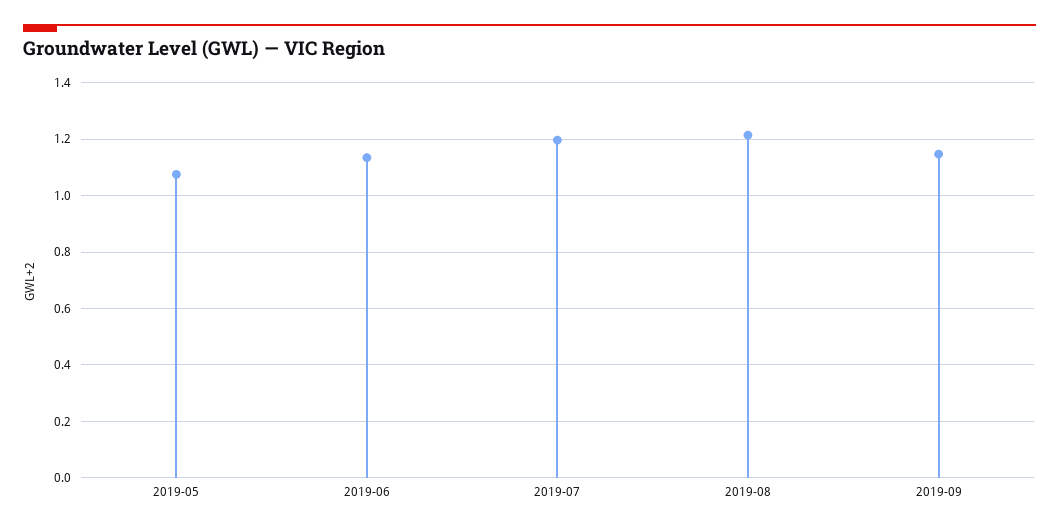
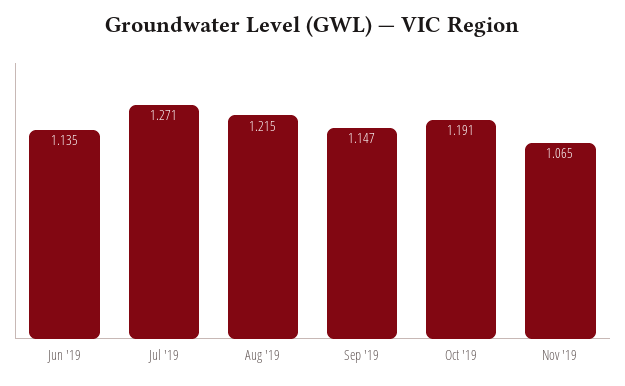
2019-05: 1.075 -> none
2019-07: 1.2 -> 1.271
Oct '19: none -> 1.191
Nov '19: none -> 1.065

